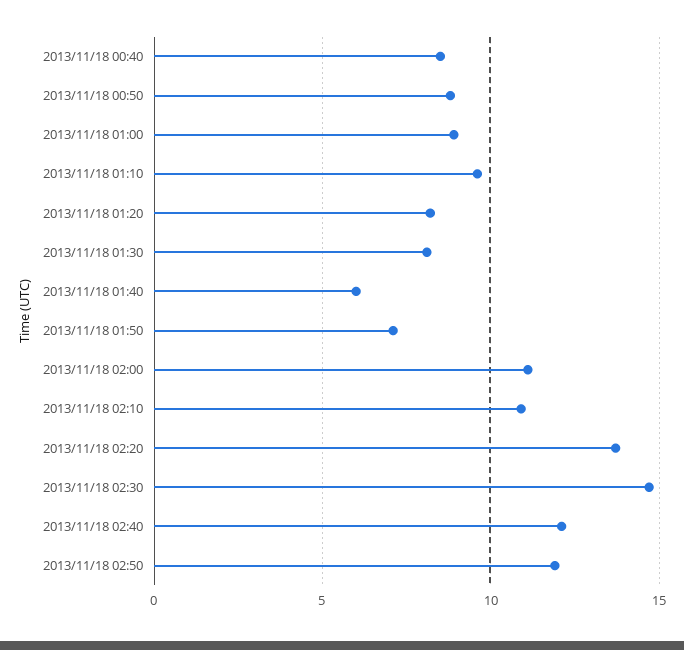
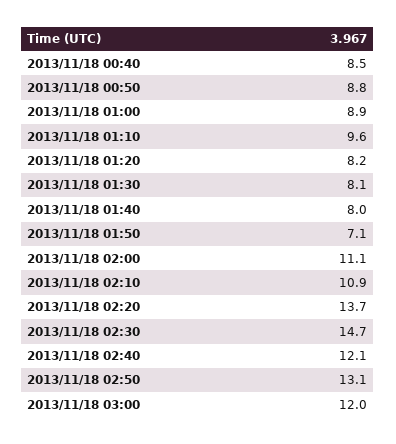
2013/11/18 01:40: 6 -> 8
2013/11/18 02:50: 12 -> 13.1
2013/11/18 03:00: none -> 12

